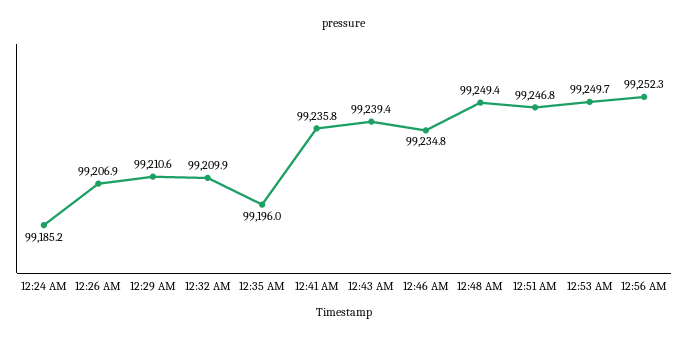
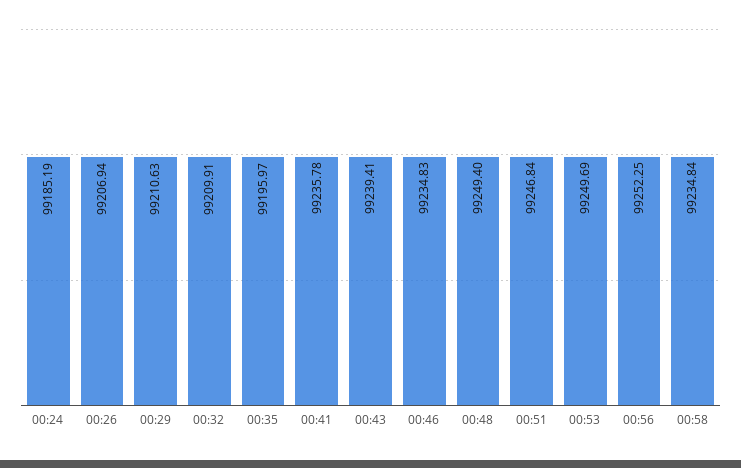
00:58: none -> 99234.84

